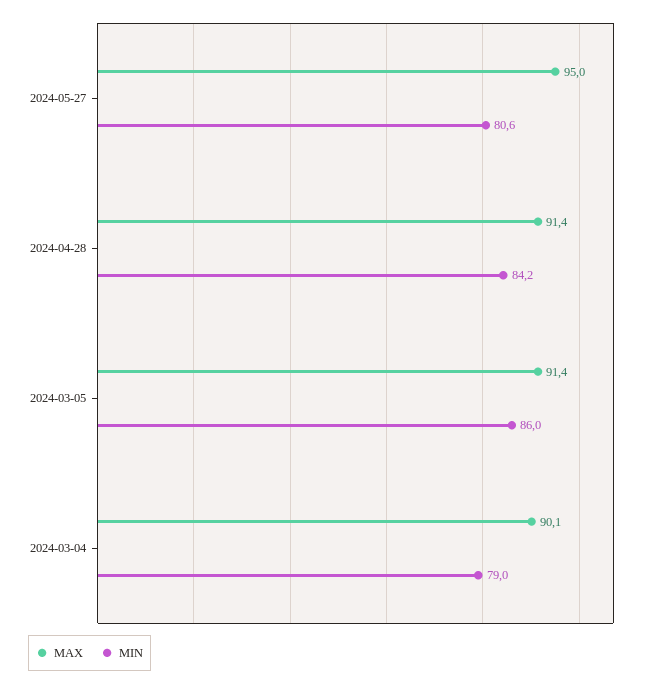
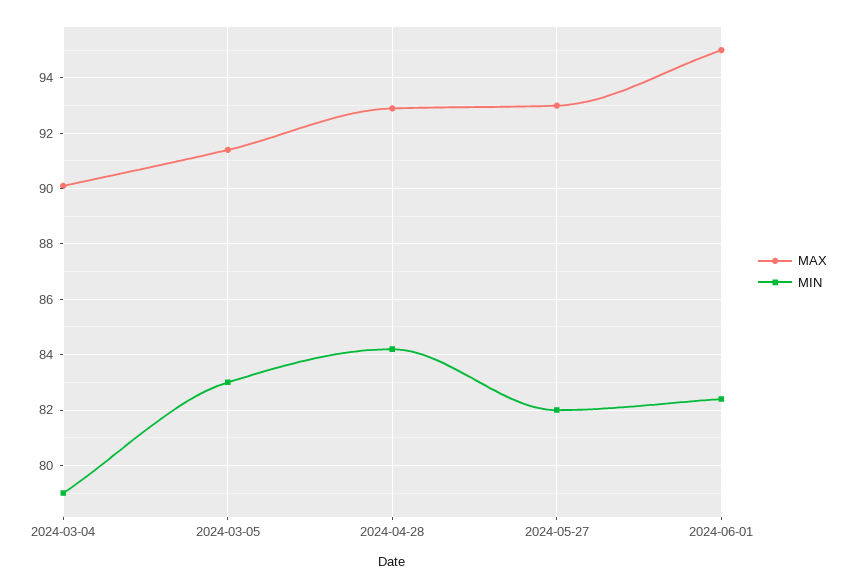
MAX, 2024-05-27: 95 -> 93
MIN, 2024-05-27: 80.6 -> 82
MAX, 2024-04-28: 91.4 -> 93
MIN, 2024-03-05: 86 -> 83
MAX, 2024-06-01: none -> 95
MIN, 2024-06-01: none -> 82.5

